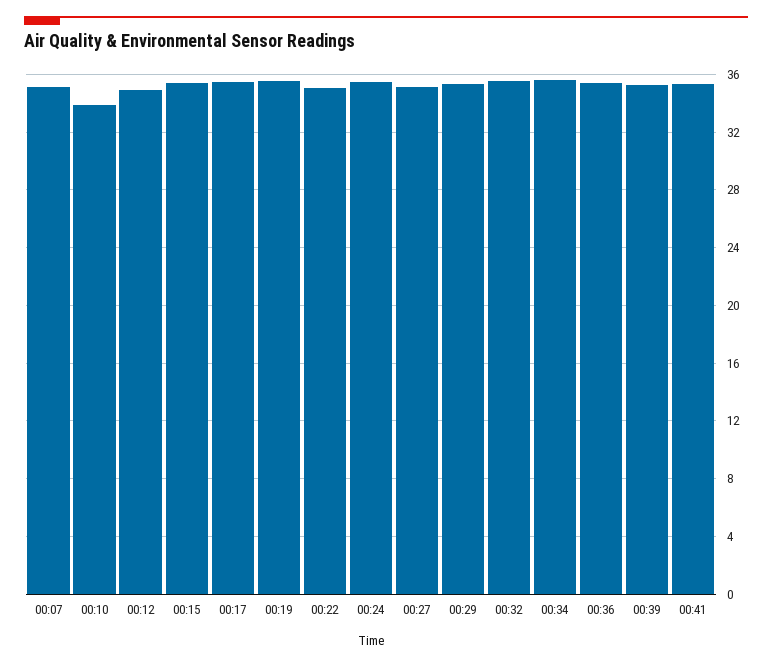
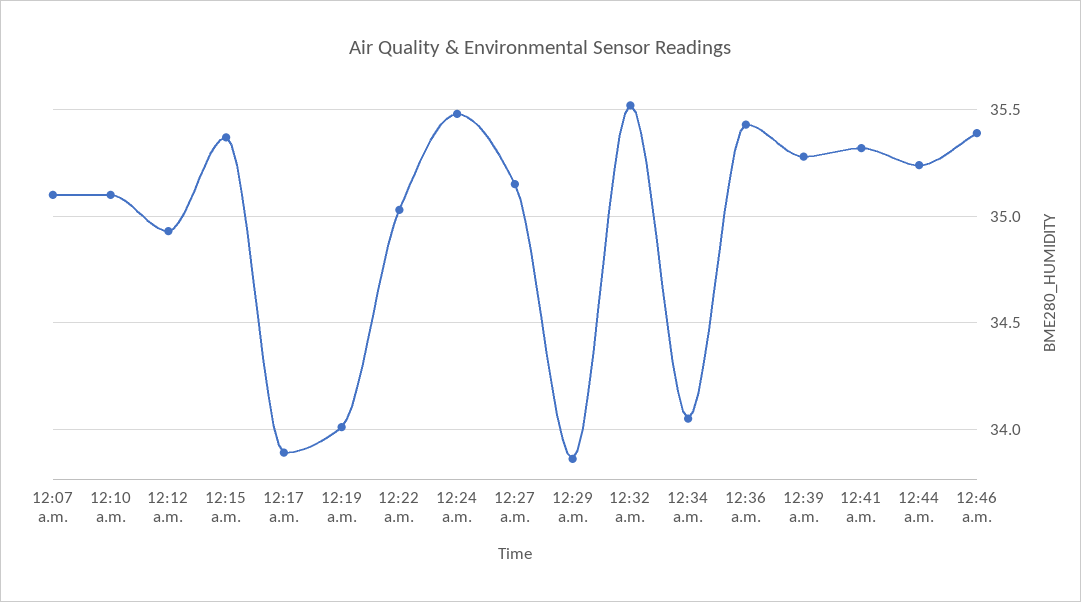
00:10: 34 -> 35.1
00:17: 35.5 -> 33.9
00:19: 35.5 -> 34
00:29: 35.5 -> 33.85
00:34: 35.5 -> 34.05
12:44 a.m.: none -> 35.25
12:46 a.m.: none -> 35.4

